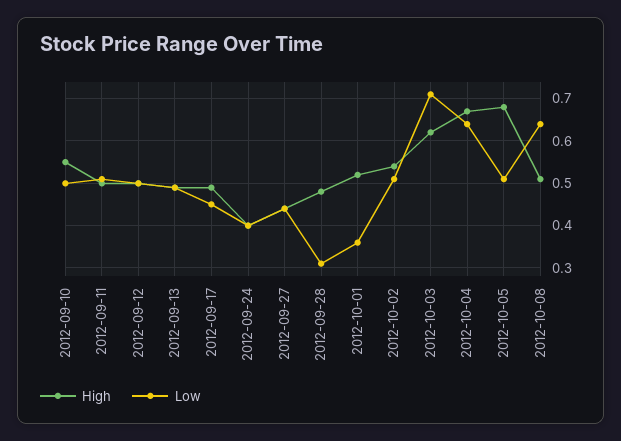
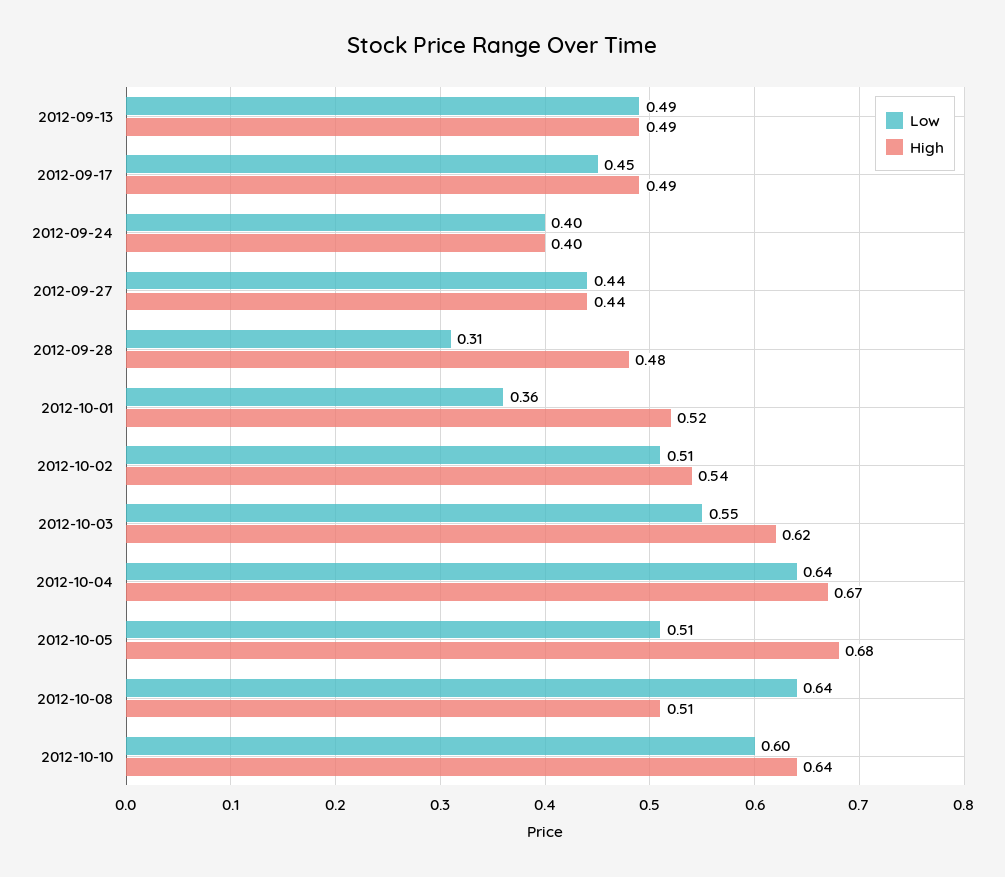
High, 2012-09-10: 0.55 -> none
Low, 2012-09-10: 0.5 -> none
High, 2012-09-11: 0.5 -> none
Low, 2012-09-11: 0.5 -> none
High, 2012-09-12: 0.5 -> none
Low, 2012-09-12: 0.5 -> none
Low, 2012-10-03: 0.7 -> 0.55
Low, 2012-10-10: none -> 0.6
High, 2012-10-10: none -> 0.64

